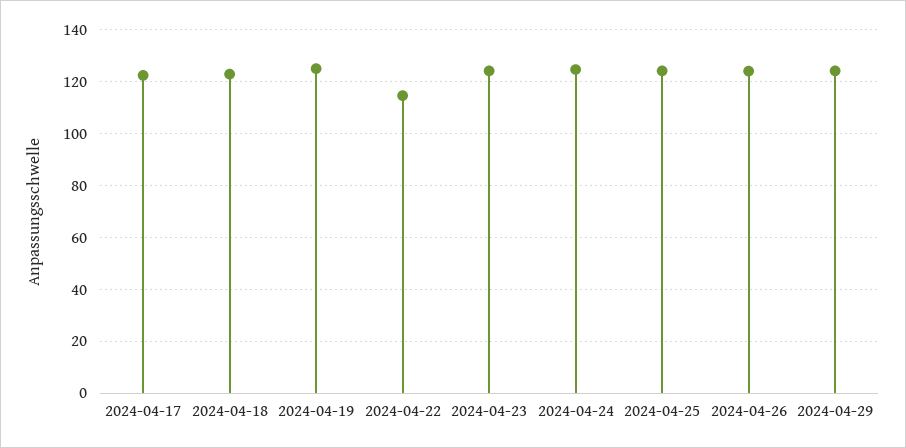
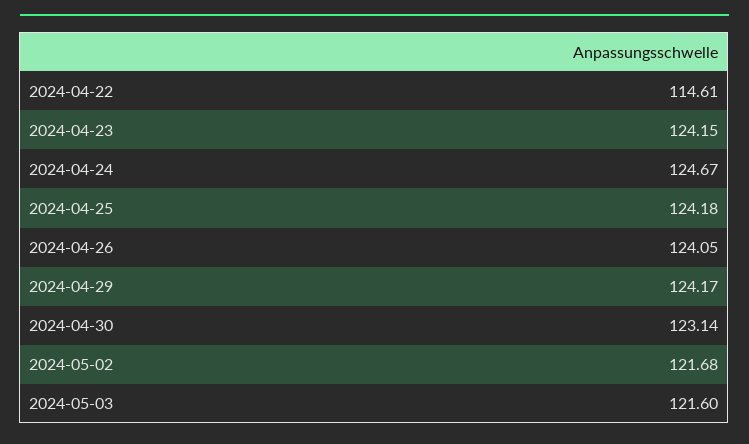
2024-04-17: 122.5 -> none
2024-04-18: 122.5 -> none
2024-04-19: 125 -> none
2024-04-30: none -> 123.14
2024-05-02: none -> 121.68
2024-05-03: none -> 121.6

